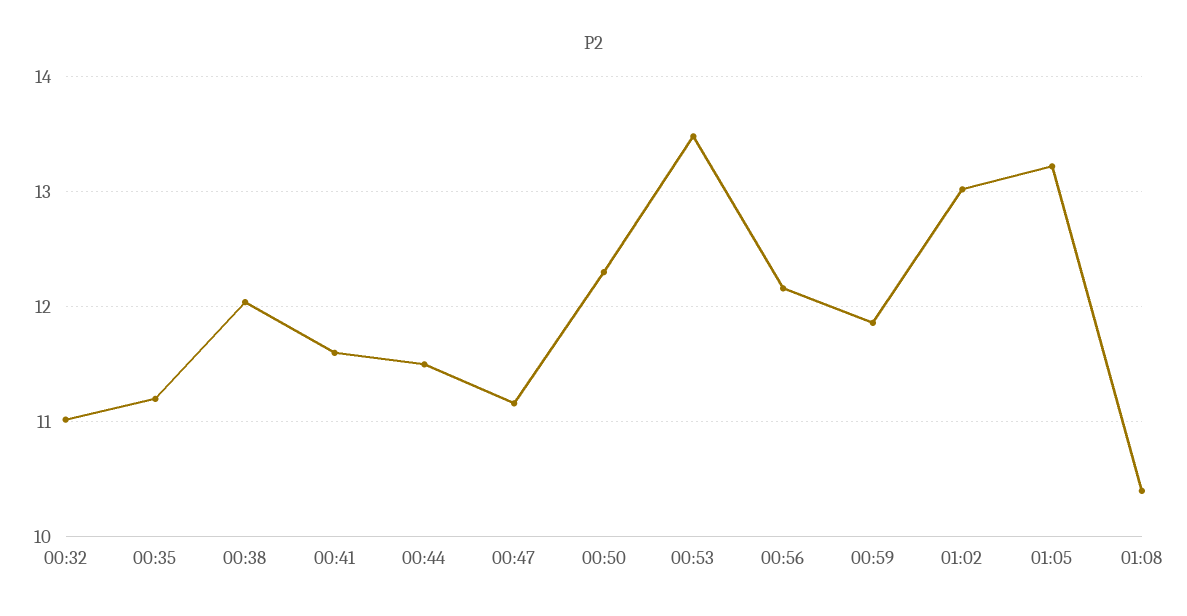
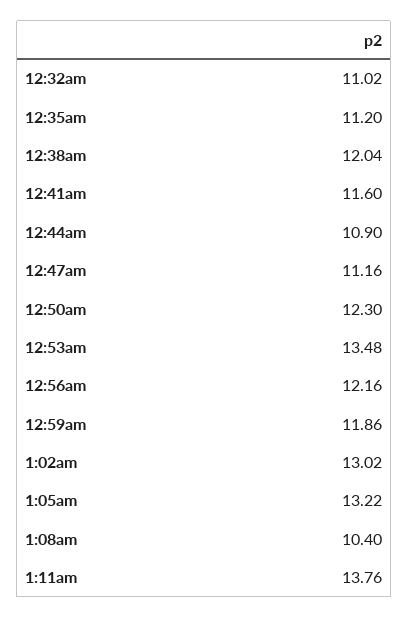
00:44: 11.5 -> 10.9
1:11am: none -> 13.76

